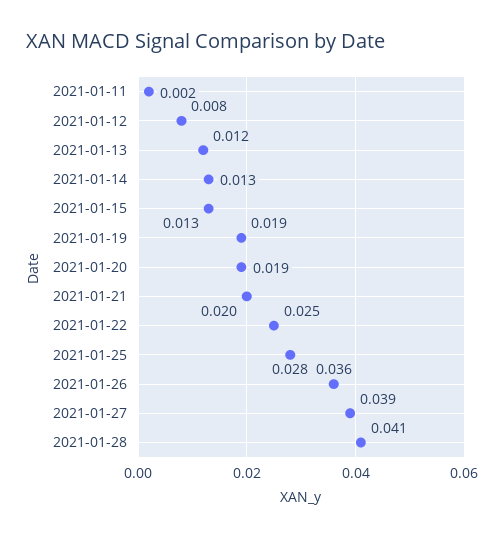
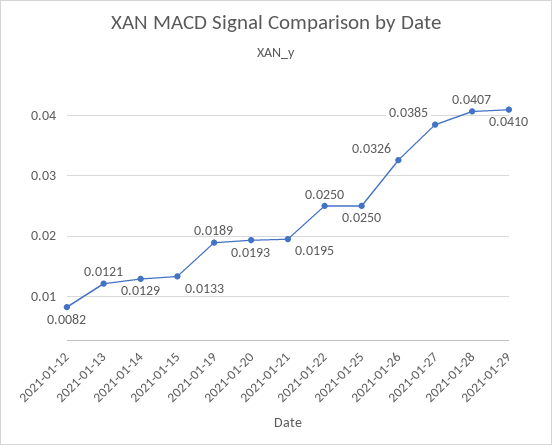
2021-01-11: 0.002 -> none
2021-01-25: 0.028 -> 0.025
2021-01-26: 0.036 -> 0.0326
2021-01-29: none -> 0.041

